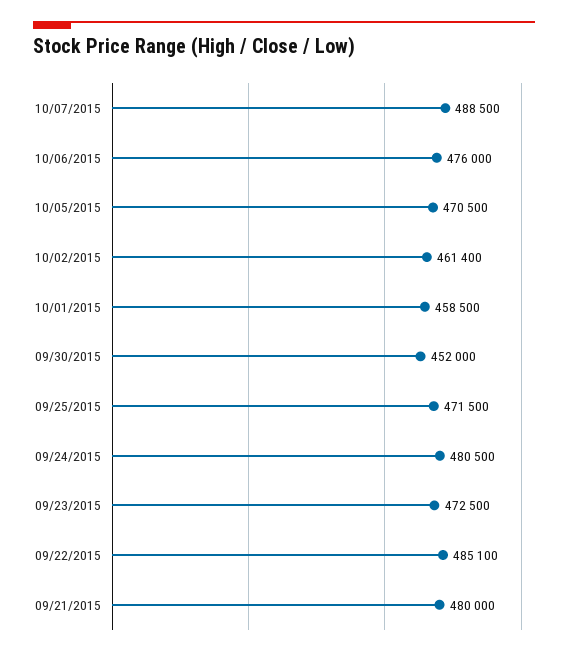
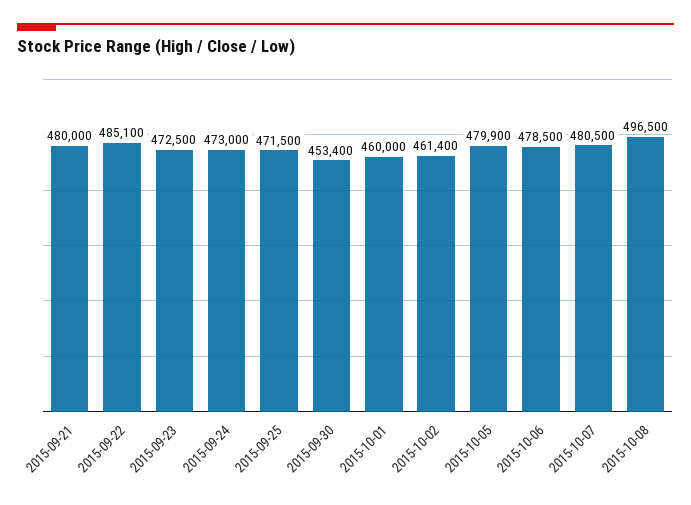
10/07/2015: 488500 -> 480500
10/06/2015: 476000 -> 478500
10/05/2015: 470500 -> 479900
10/01/2015: 458500 -> 460000
09/30/2015: 452000 -> 453400
09/24/2015: 480500 -> 473000
2015-10-08: none -> 496500

